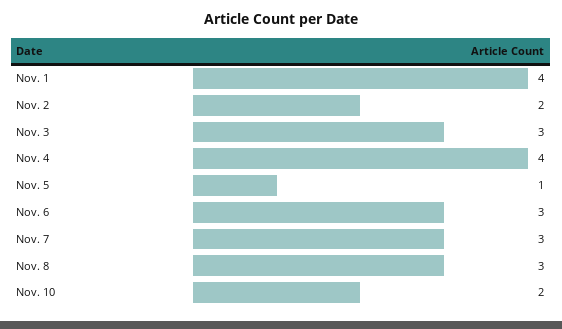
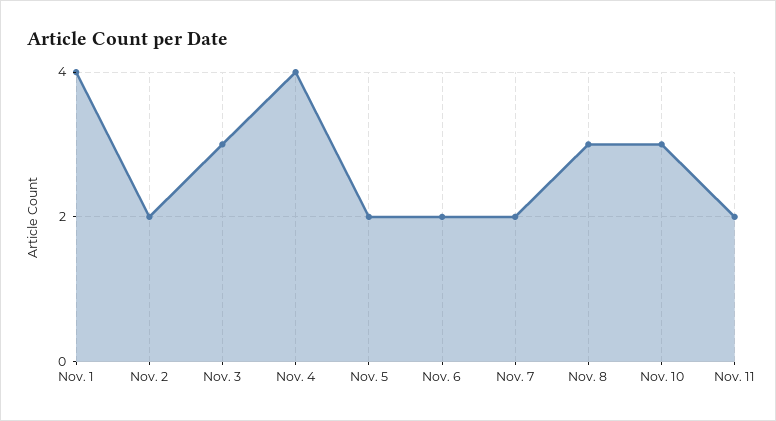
Nov. 5: 1 -> 2
Nov. 6: 3 -> 2
Nov. 7: 3 -> 2
Nov. 10: 2 -> 3
Nov. 11: none -> 2

